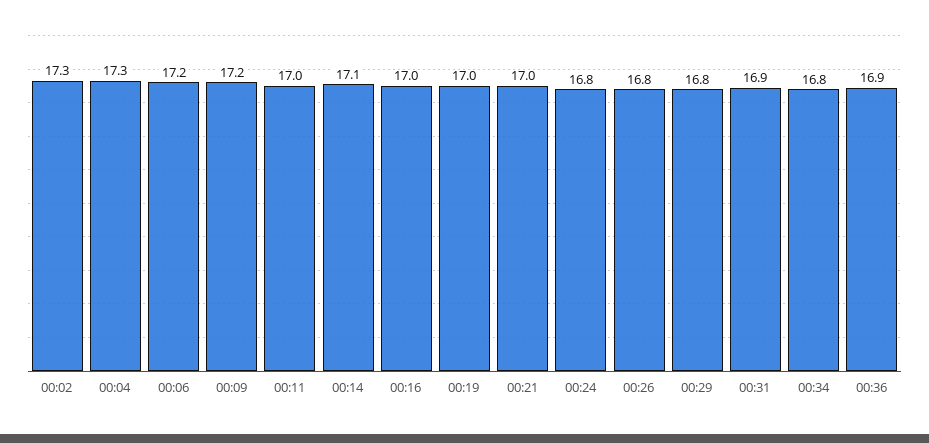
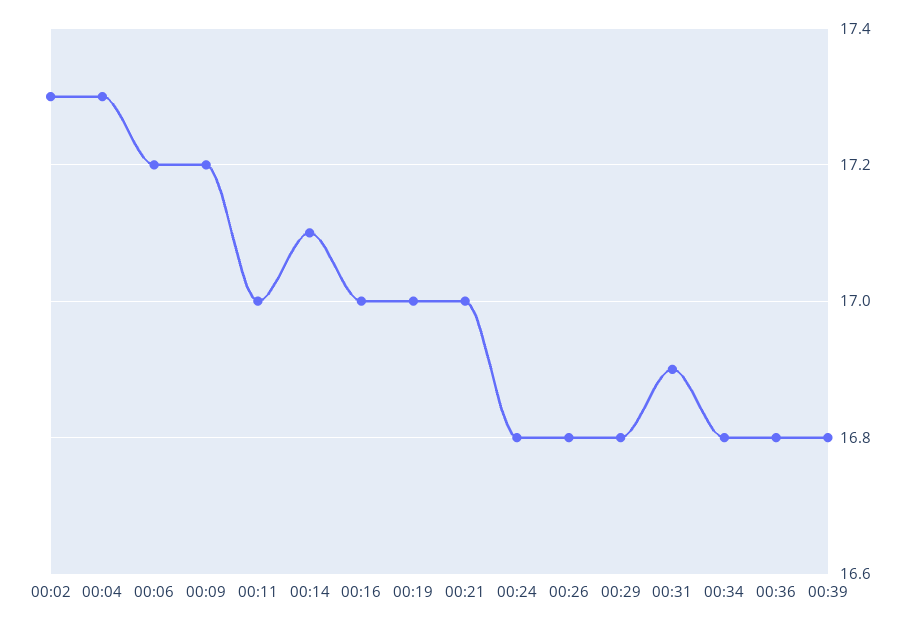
00:36: 16.9 -> 16.8
00:39: none -> 16.8

